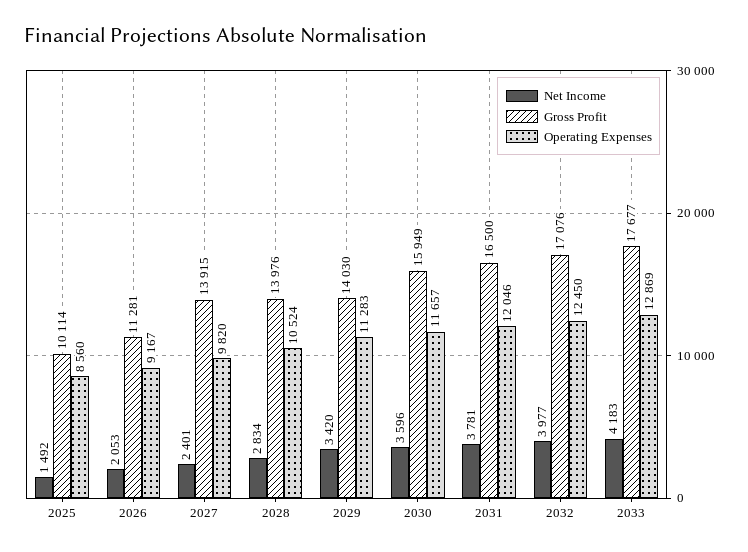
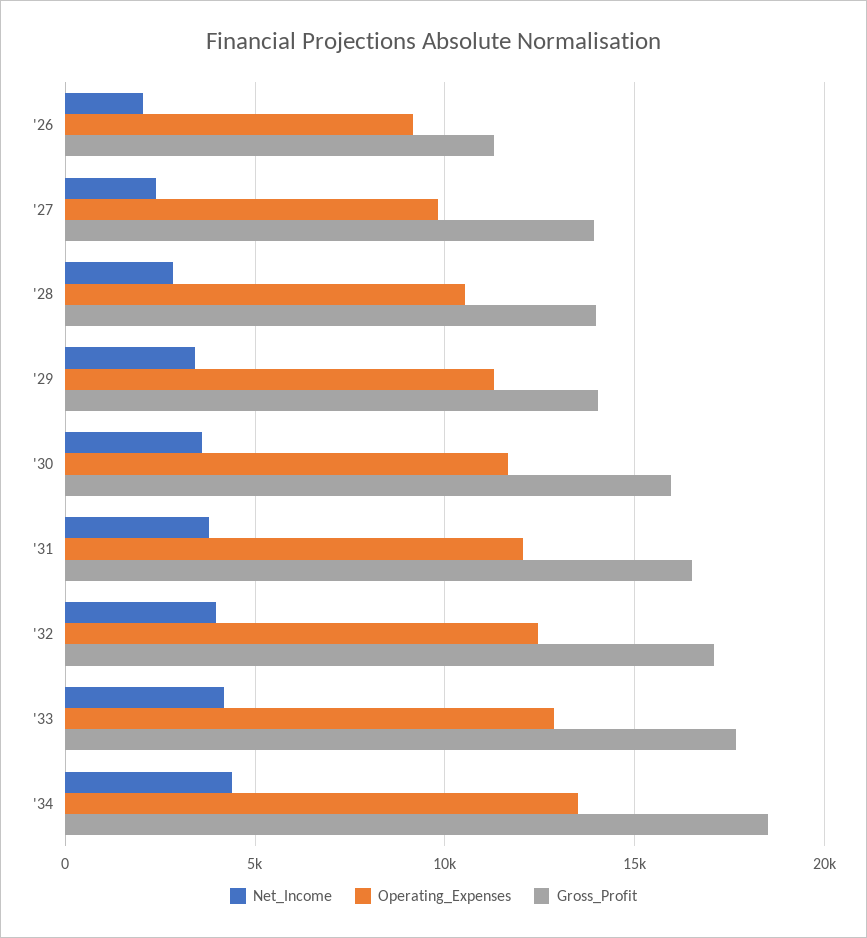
Net Income, 2025: 1492 -> none
Gross Profit, 2025: 10114 -> none
Operating Expenses, 2025: 8560 -> none
Net Income, '34: none -> 4500
Operating Expenses, '34: none -> 13500
Gross Profit, '34: none -> 18500

